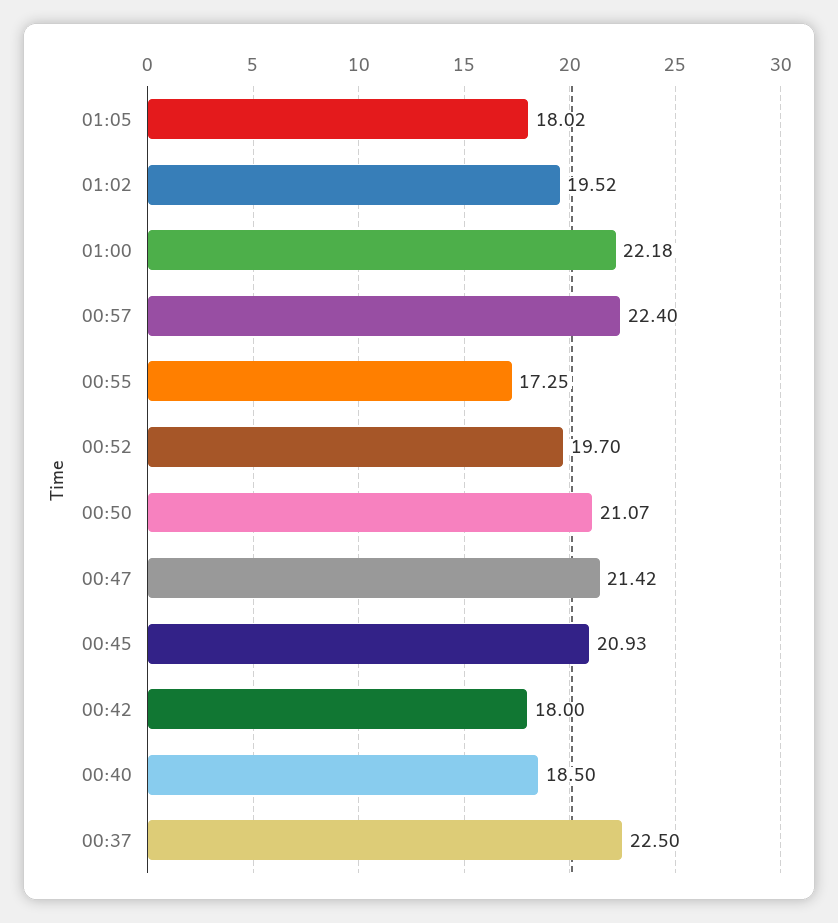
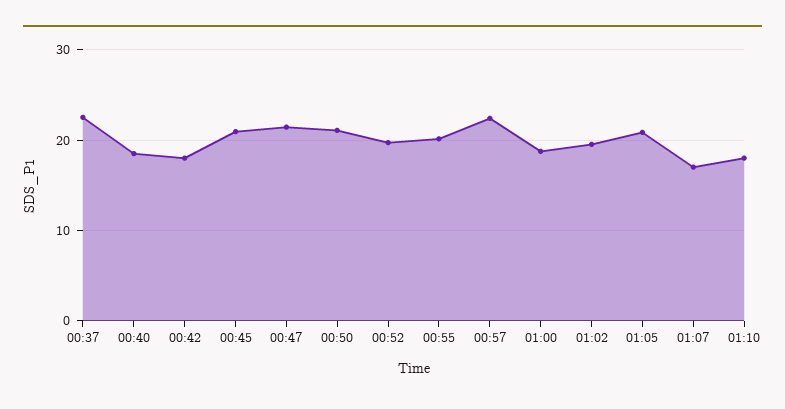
01:05: 18.02 -> 21
01:00: 22.18 -> 19
00:55: 17.25 -> 20
01:07: none -> 17
01:10: none -> 18

